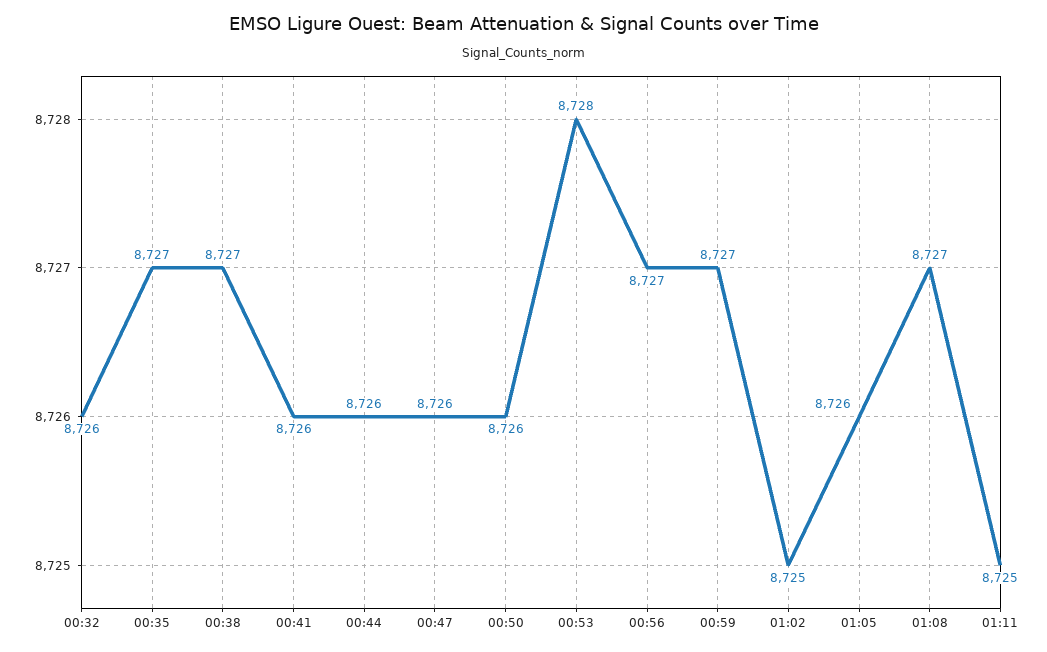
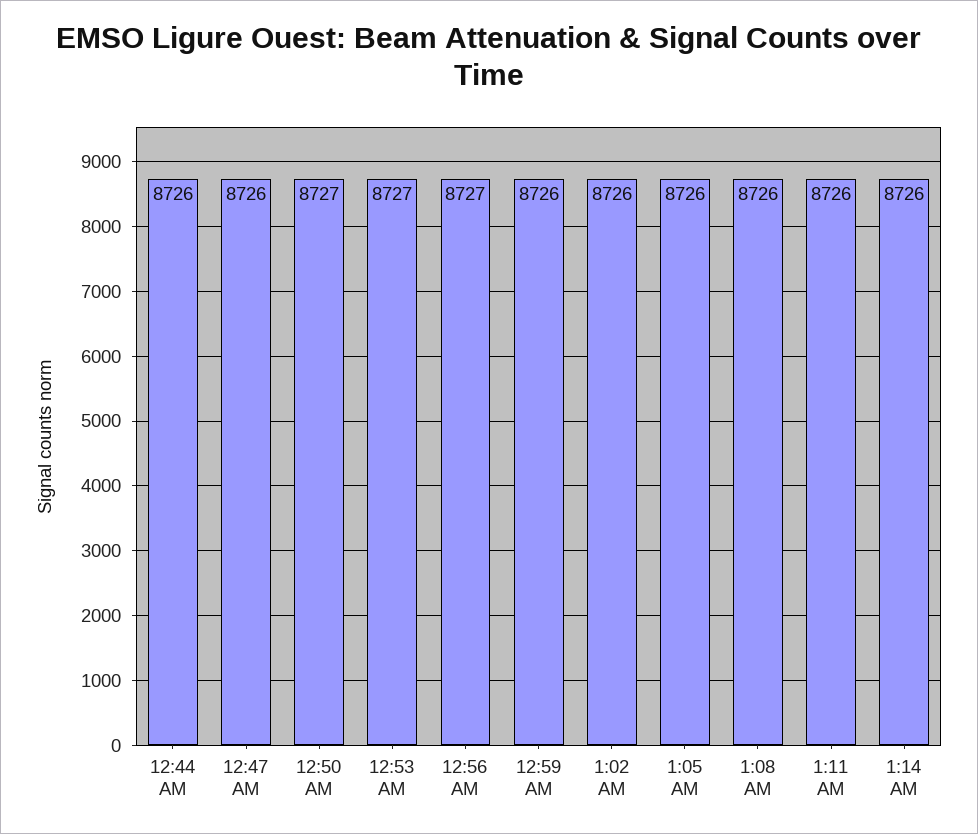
00:32: 8726 -> none
00:35: 8727 -> none
00:38: 8727 -> none
00:41: 8726 -> none
00:50: 8726 -> 8727
00:53: 8728 -> 8727
00:59: 8727 -> 8726
01:02: 8725 -> 8726
01:08: 8727 -> 8726
01:11: 8725 -> 8726
1:14 AM: none -> 8726

